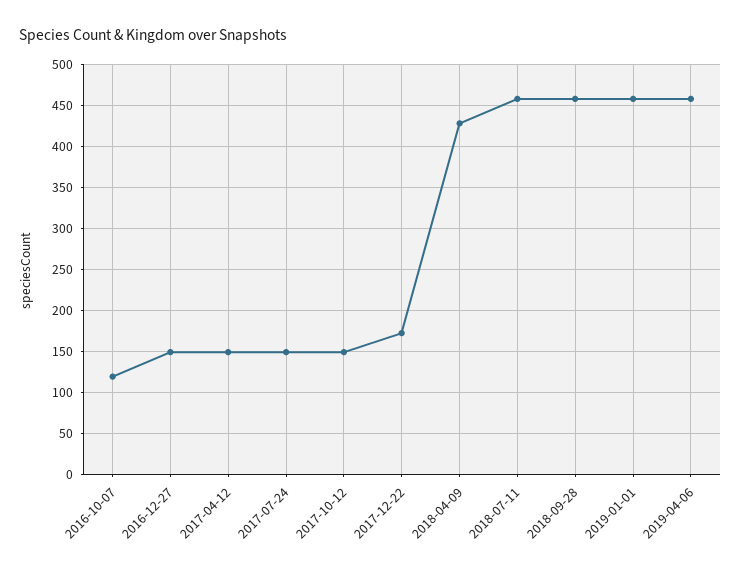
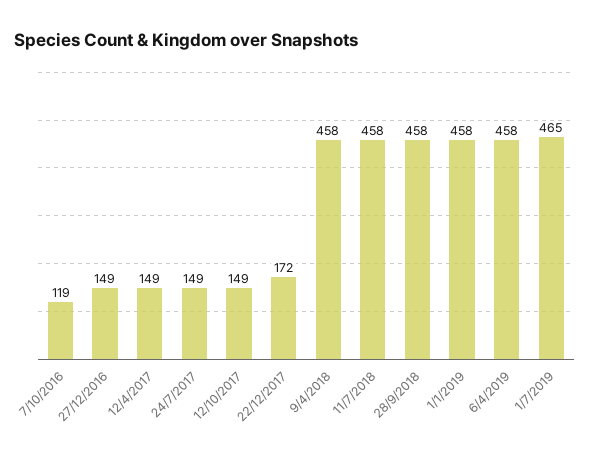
2018-04-09: 430 -> 458
1/7/2019: none -> 465

